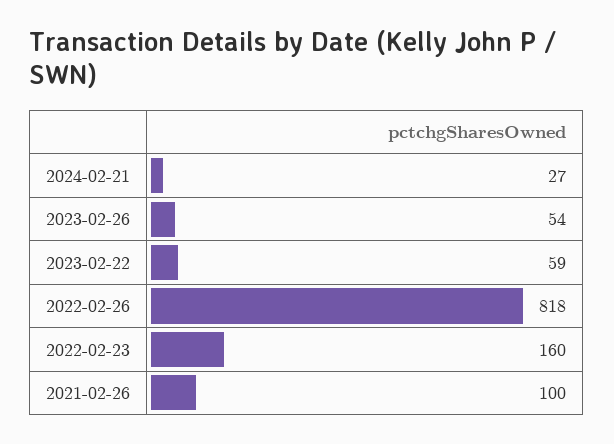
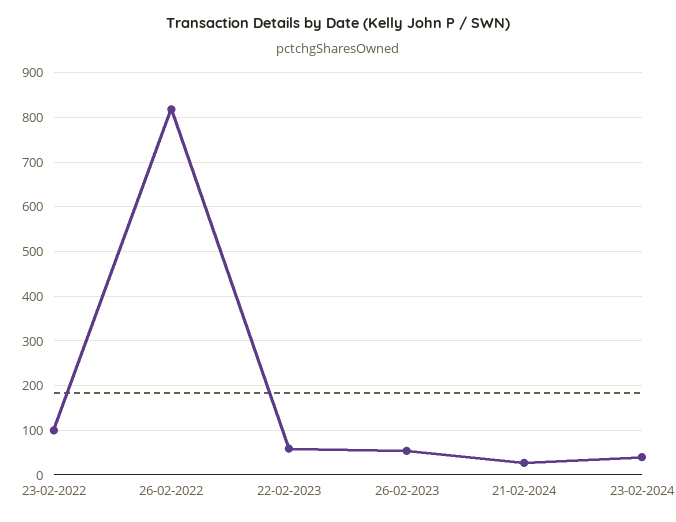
2022-02-23: 160 -> 100
2021-02-26: 100 -> none
23-02-2024: none -> 40

